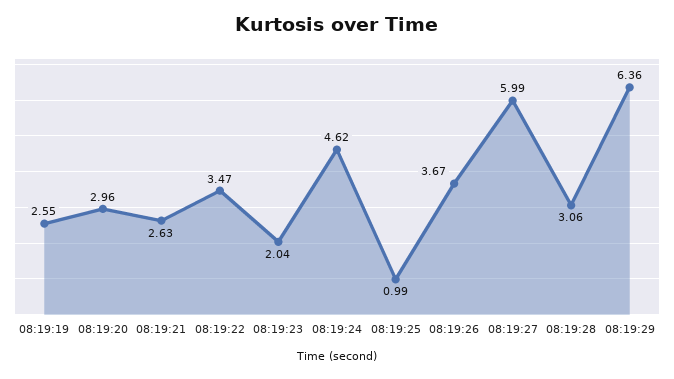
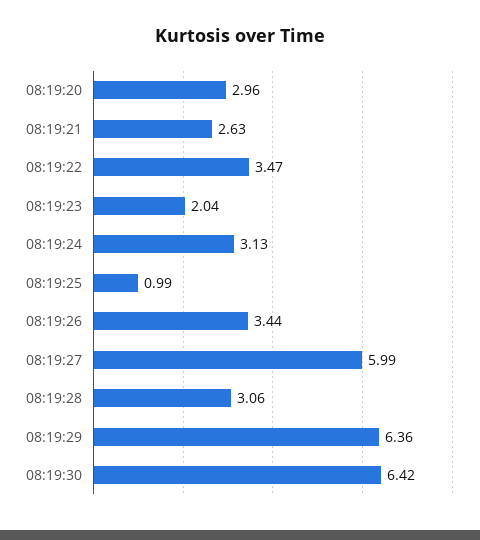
08:19:19: 2.55 -> none
08:19:24: 4.62 -> 3.13
08:19:26: 3.67 -> 3.44
08:19:30: none -> 6.42

